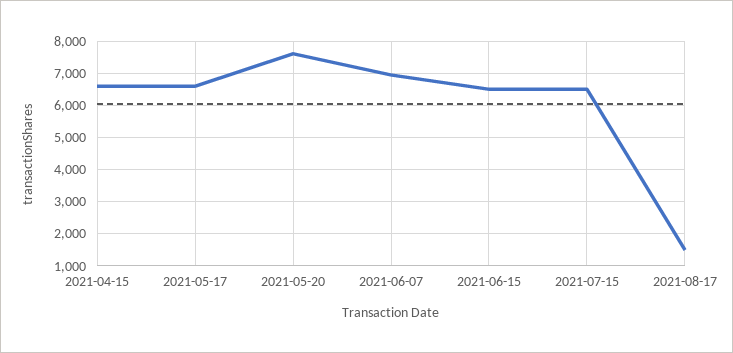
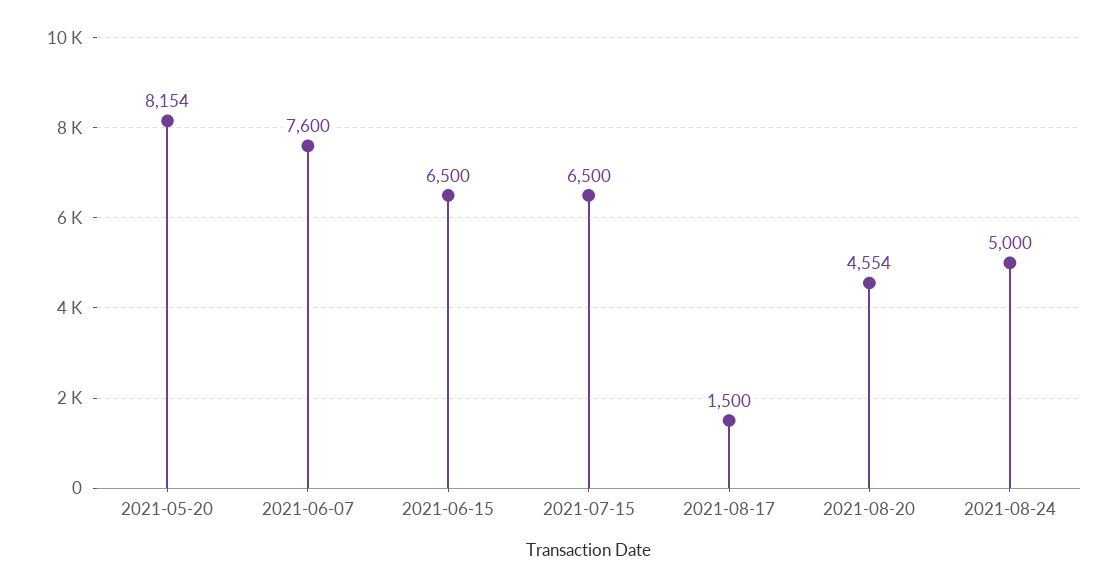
2021-04-15: 6600 -> none
2021-05-17: 6600 -> none
2021-05-20: 7600 -> 8154
2021-06-07: 7000 -> 7600
2021-08-20: none -> 4554
2021-08-24: none -> 5000

